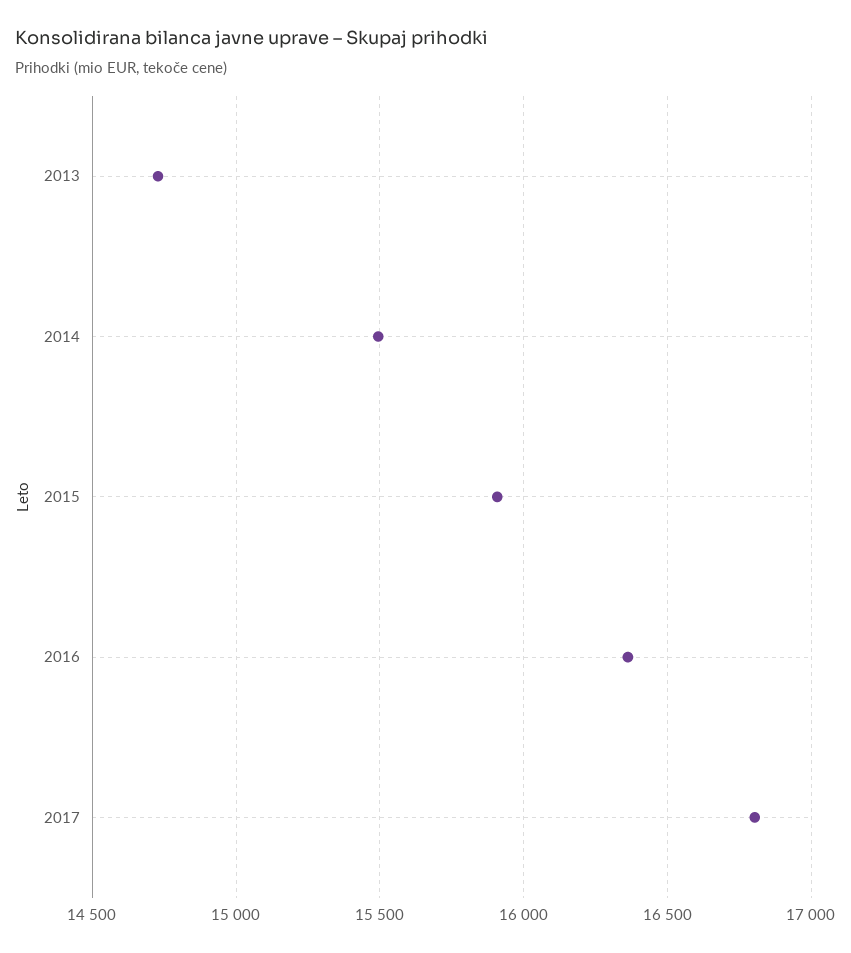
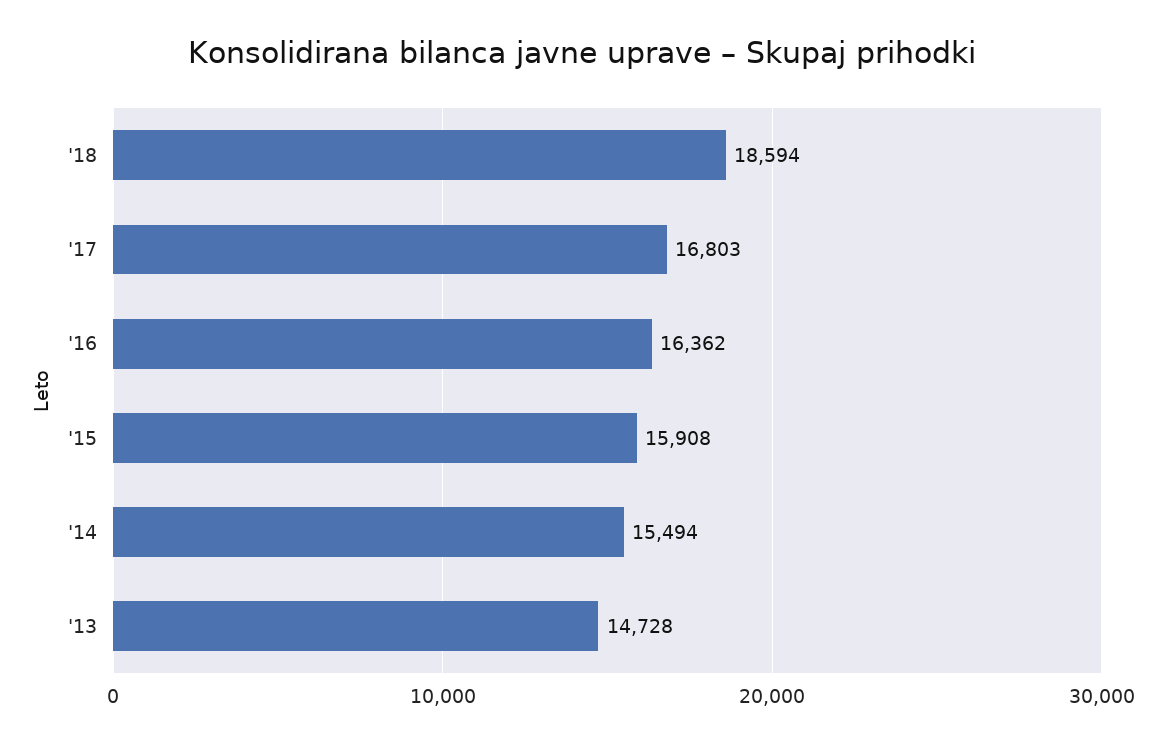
'18: none -> 18594

